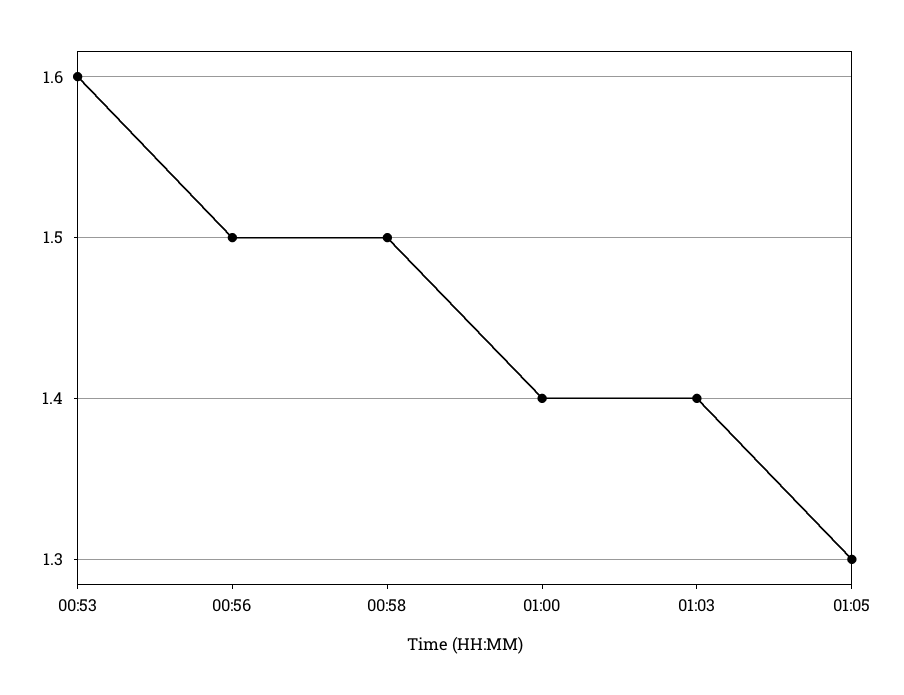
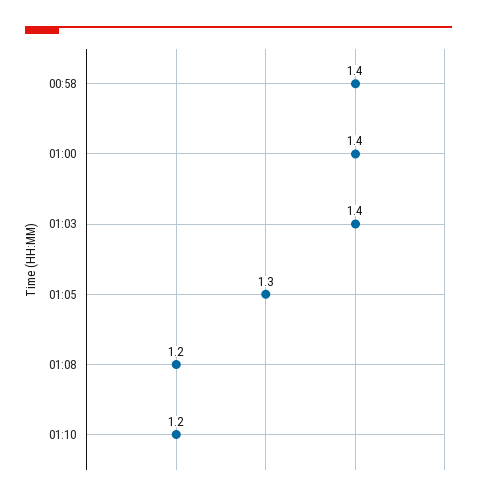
00:53: 1.6 -> none
00:56: 1.5 -> none
00:58: 1.5 -> 1.4
01:08: none -> 1.2
01:10: none -> 1.2

